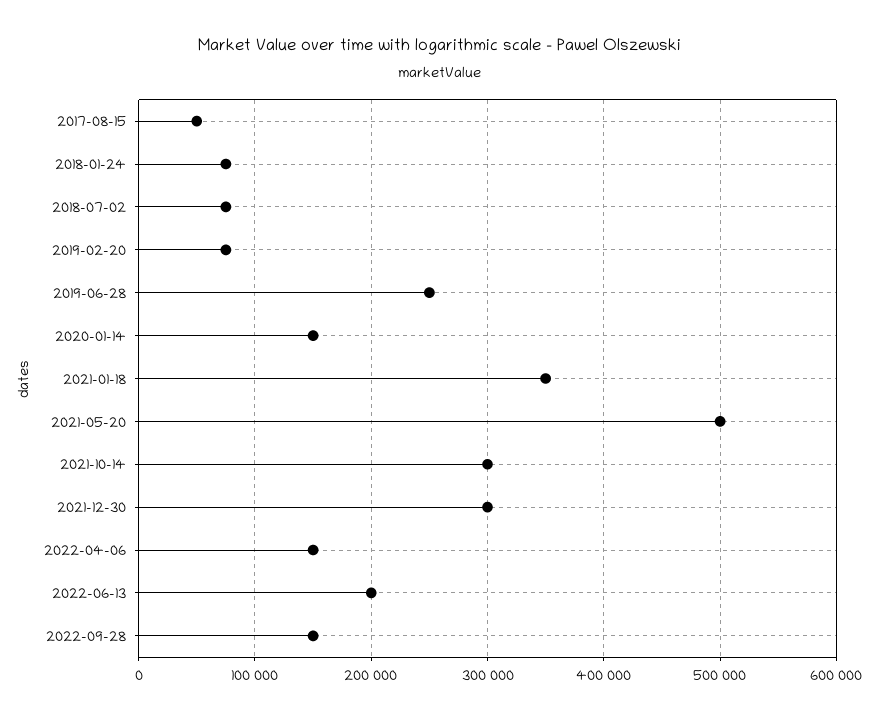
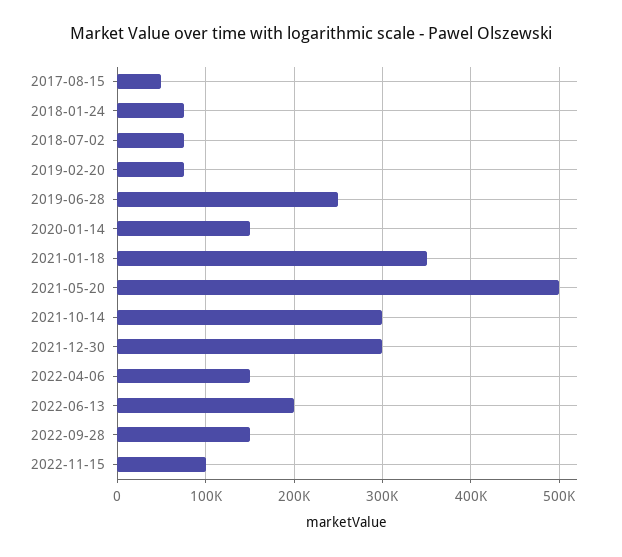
2022-11-15: none -> 100000

